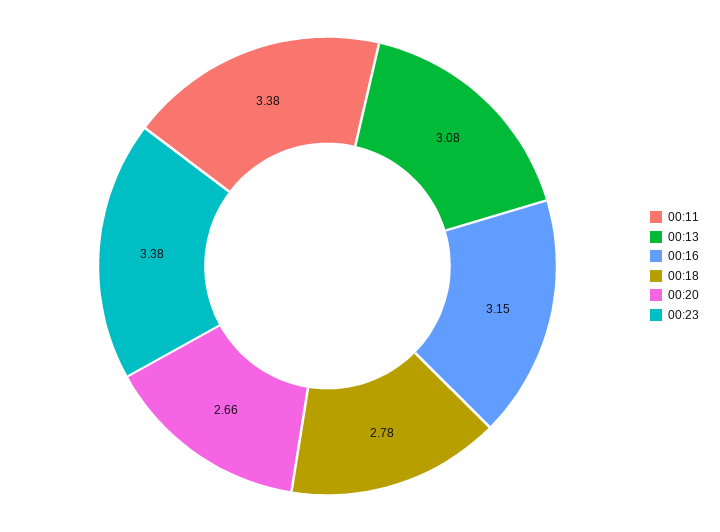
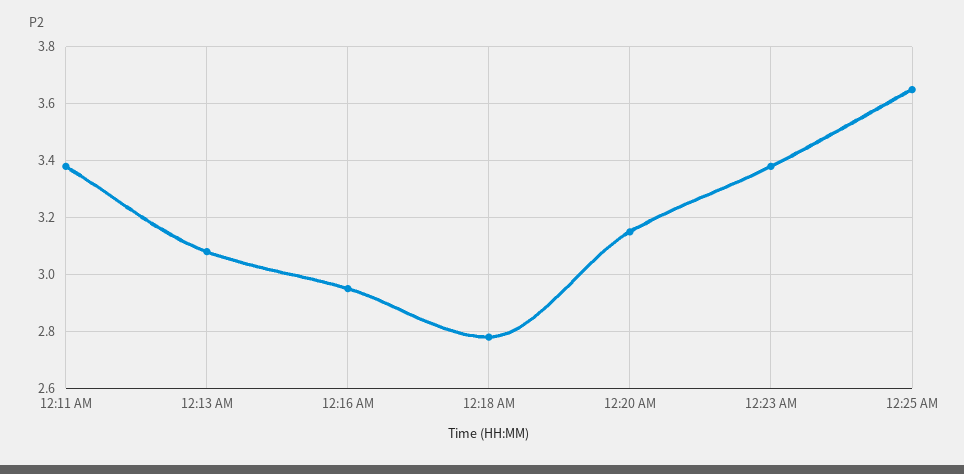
00:16: 3.15 -> 2.95
00:20: 2.66 -> 3.15
12:25 AM: none -> 3.65

